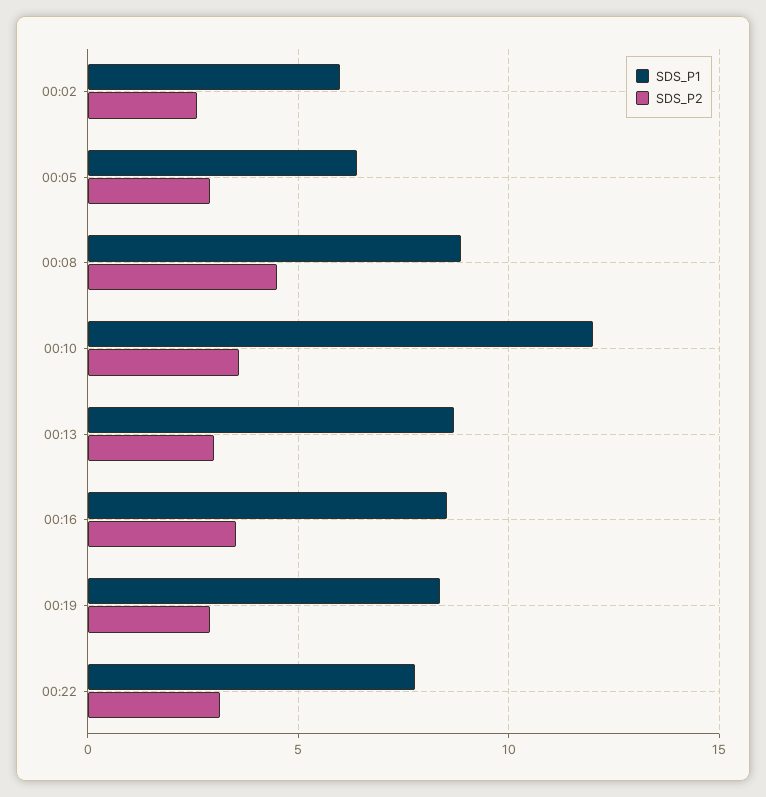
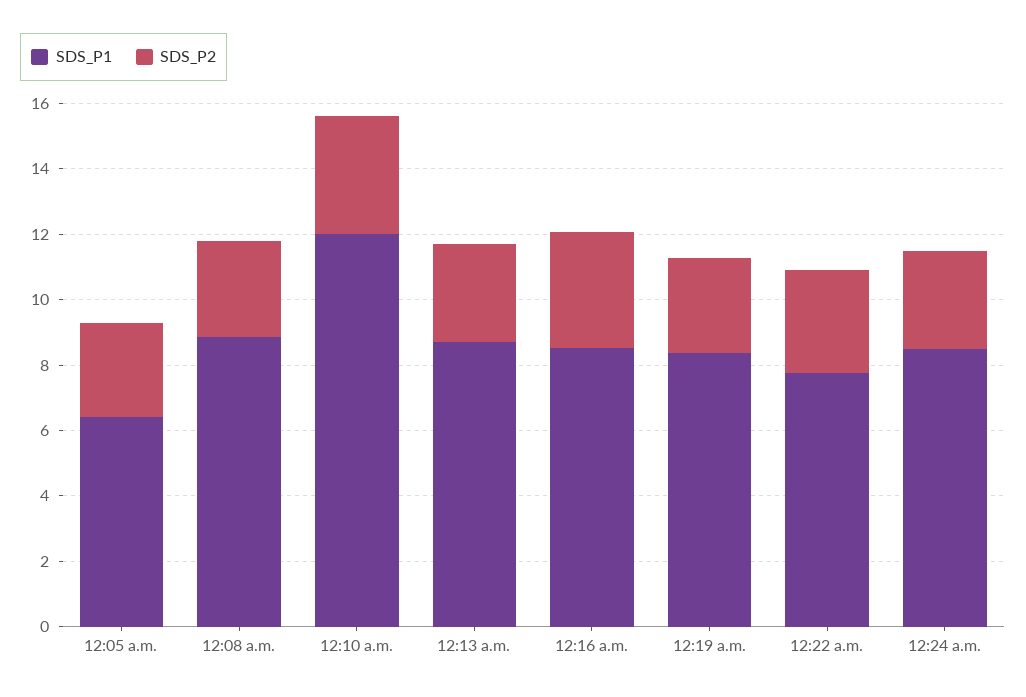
SDS_P1, 00:02: 6 -> none
SDS_P2, 00:02: 2.5 -> none
SDS_P2, 00:08: 4.5 -> 3
SDS_P1, 12:24 a.m.: none -> 8.5
SDS_P2, 12:24 a.m.: none -> 3

